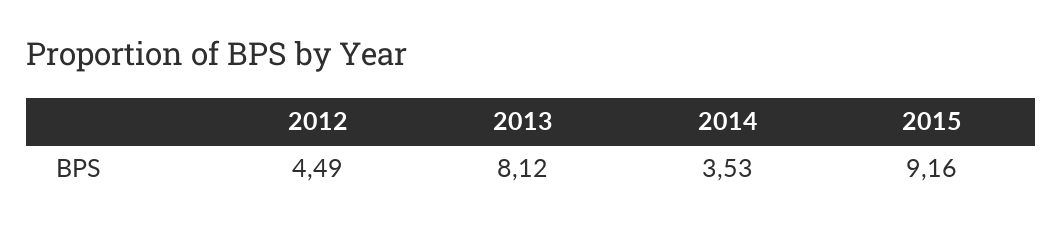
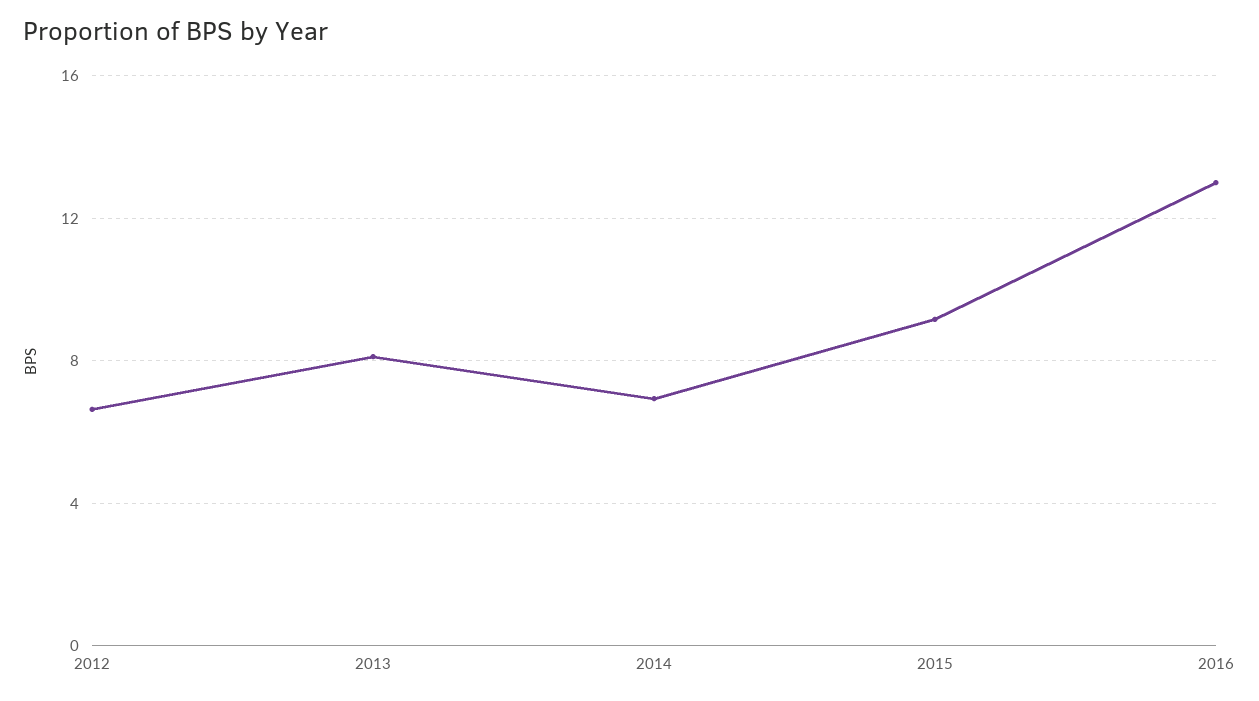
2012: 4.49 -> 6.5
2014: 3.53 -> 7
2016: none -> 13

